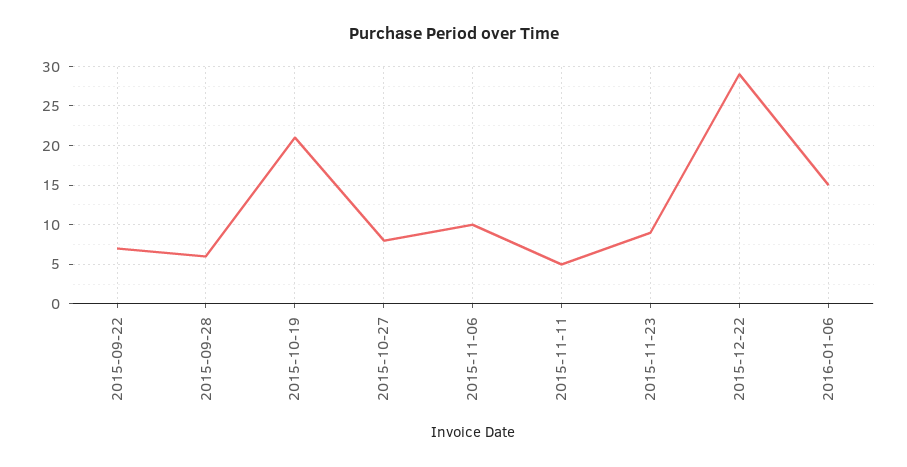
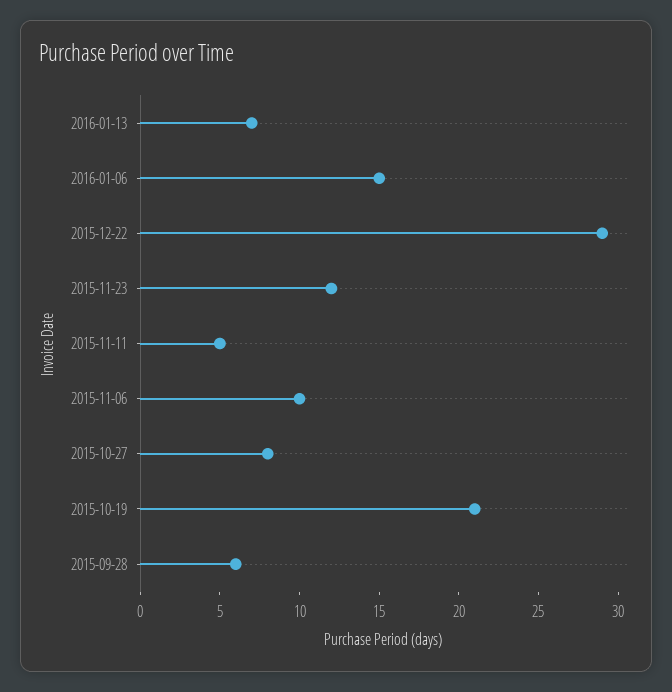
2015-09-22: 7 -> none
2015-11-23: 9 -> 12
2016-01-13: none -> 7

